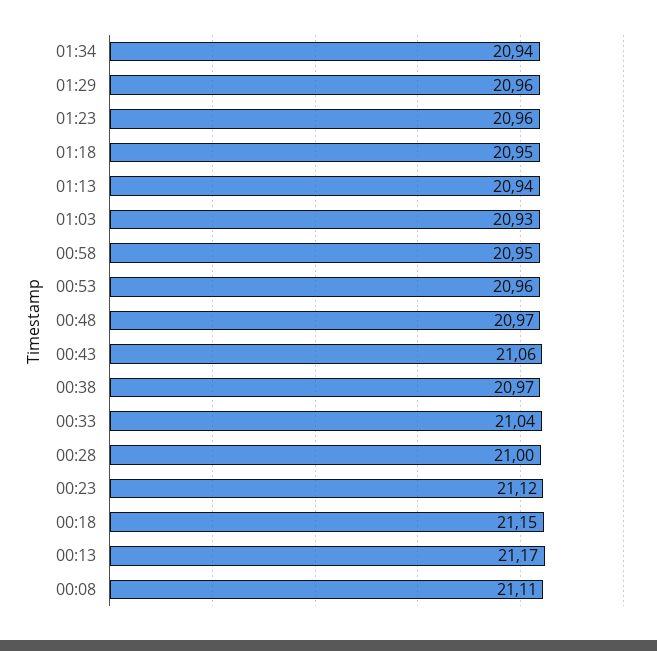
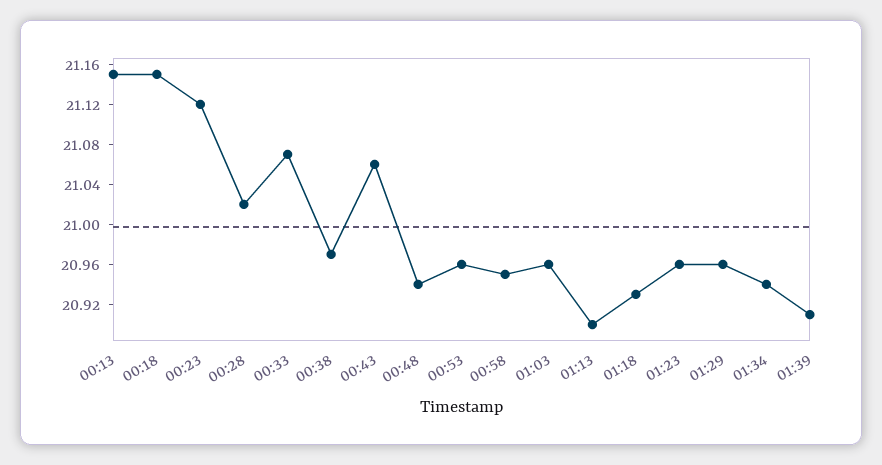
01:18: 20.95 -> 20.93
01:13: 20.94 -> 20.9
01:03: 20.93 -> 20.96
00:48: 20.97 -> 20.94
00:33: 21.04 -> 21.07
00:28: 21 -> 21.02
00:13: 21.17 -> 21.15
00:08: 21.11 -> none
01:39: none -> 20.91

